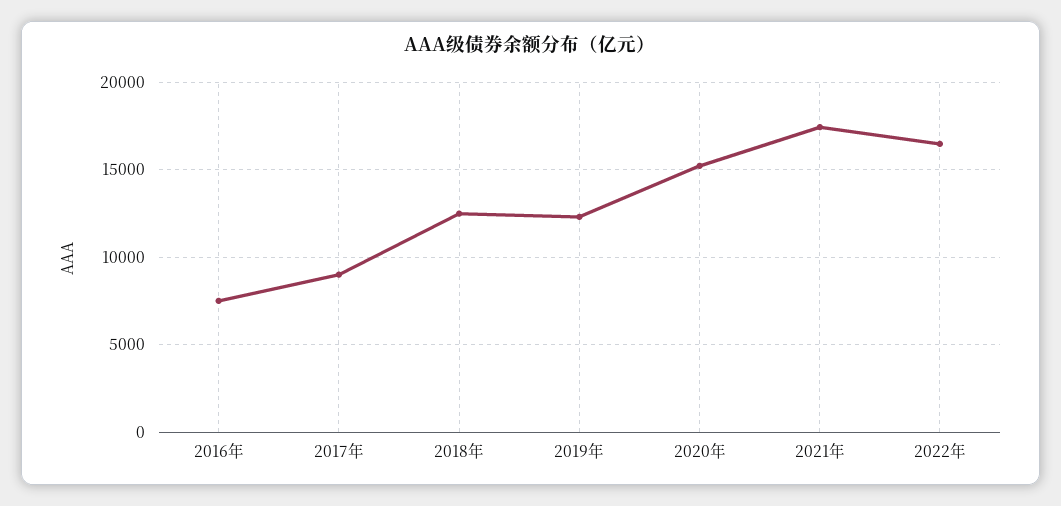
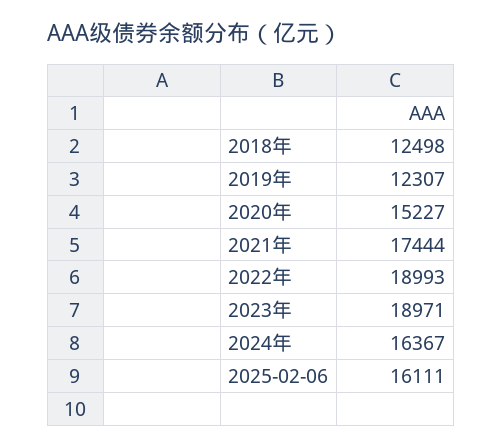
2016年: 7500 -> none
2017年: 9000 -> none
2022年: 16500 -> 18993
2023年: none -> 18971
2024年: none -> 16367
2025-02-06: none -> 16111

